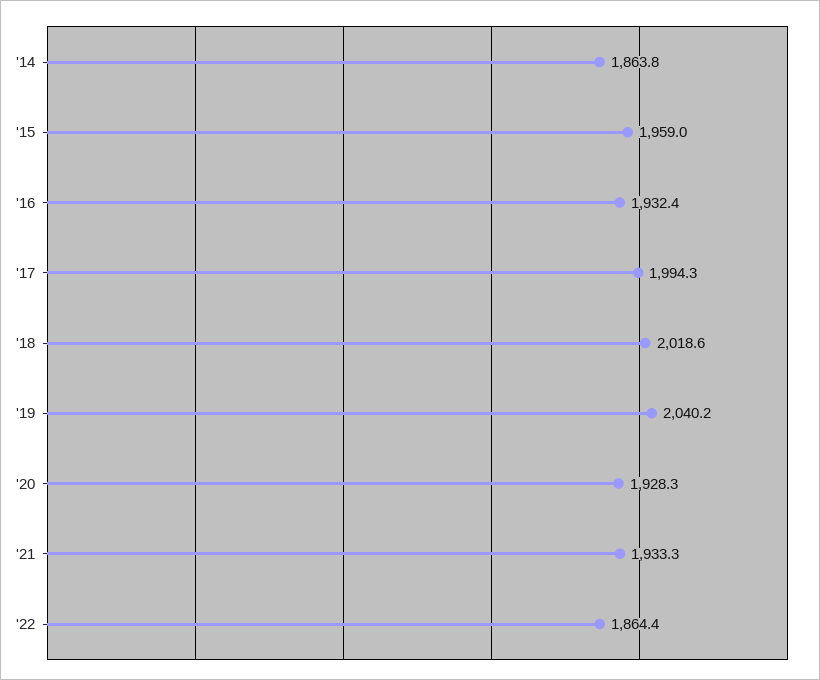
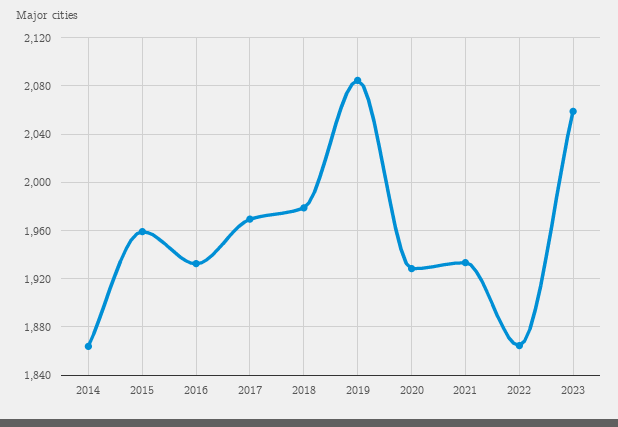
'17: 1994.3 -> 1970
'18: 2018.6 -> 1980
'19: 2040.2 -> 2085
2023: none -> 2060

